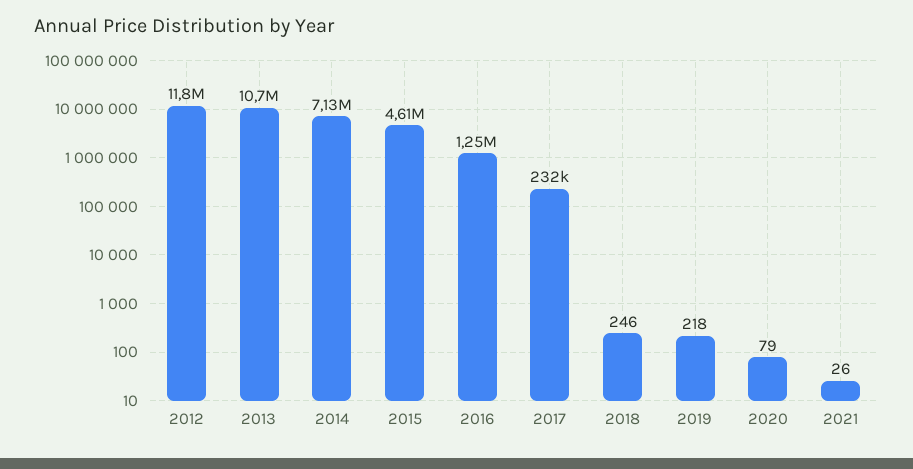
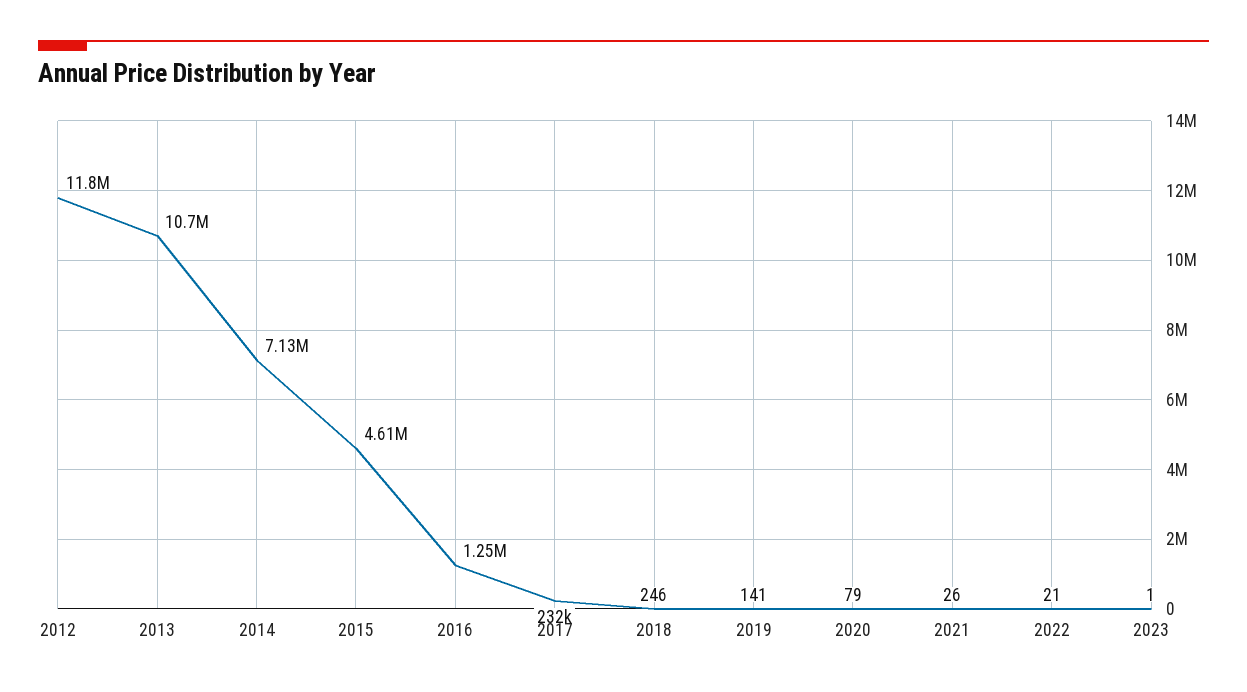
2019: 218 -> 141
2022: none -> 21
2023: none -> 1

